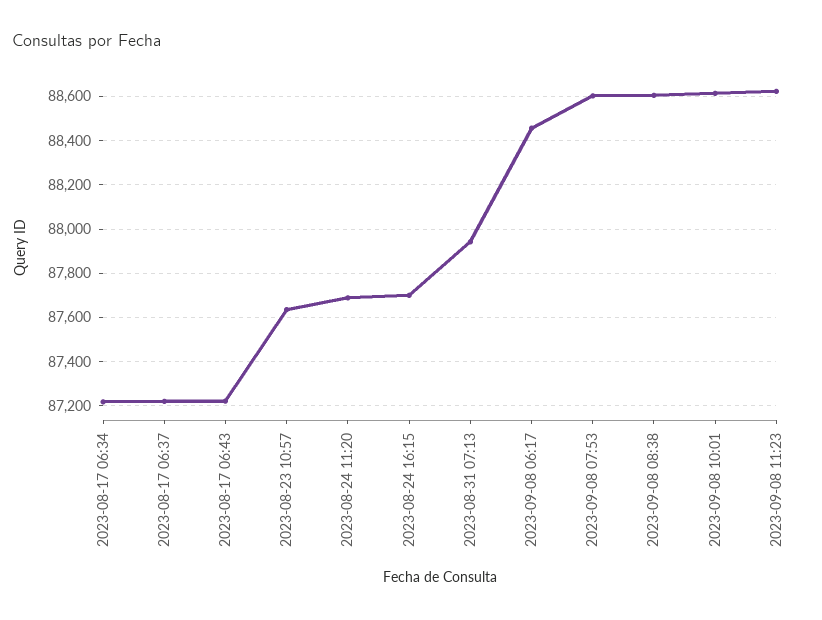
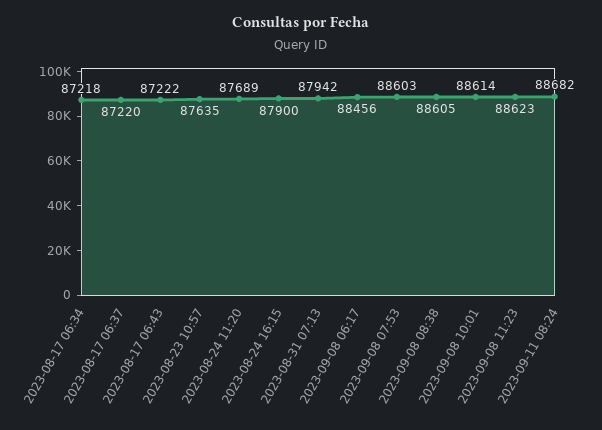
2023-08-24 16:15: 87700 -> 87900
2023-09-11 08:24: none -> 88682

